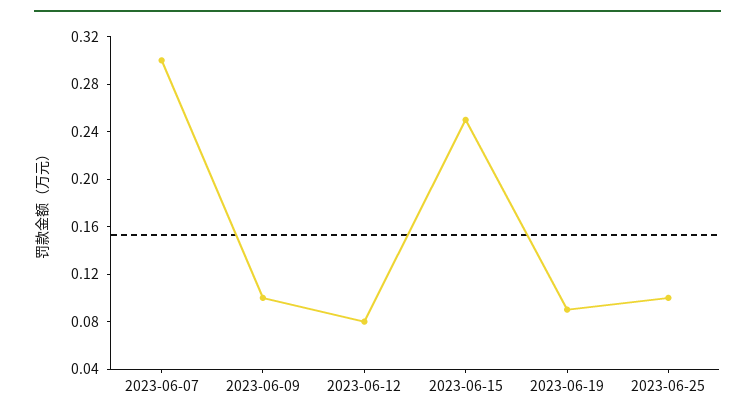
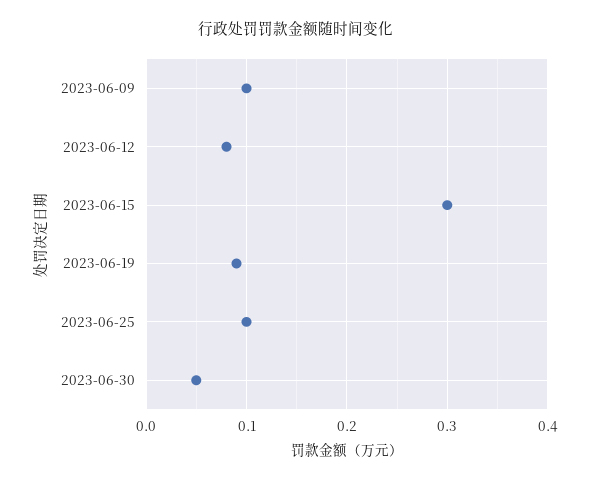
2023-06-07: 0.3 -> none
2023-06-15: 0.25 -> 0.3
2023-06-30: none -> 0.05

